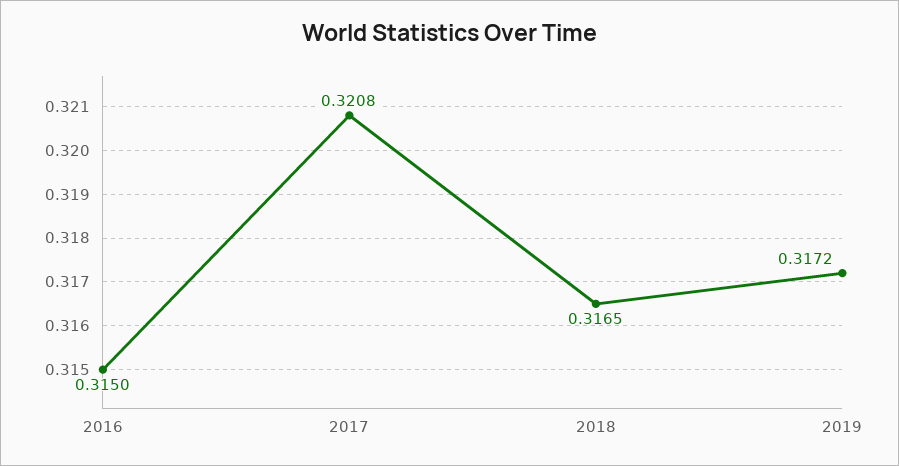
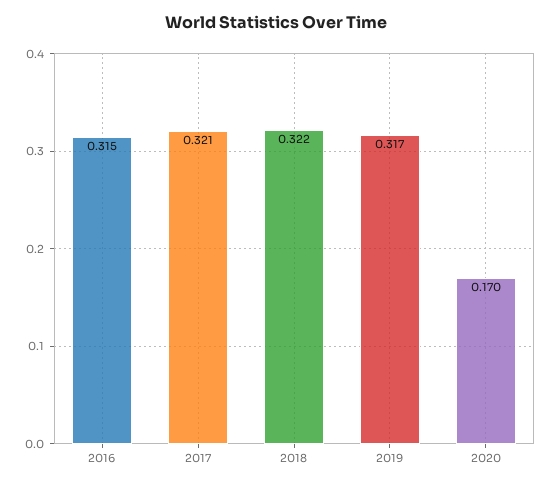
2018: 0.3165 -> 0.322
2020: none -> 0.17

